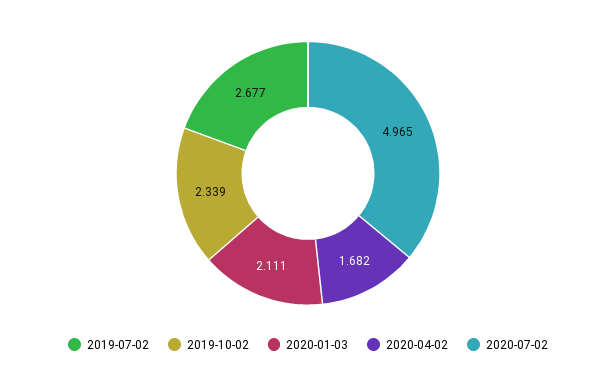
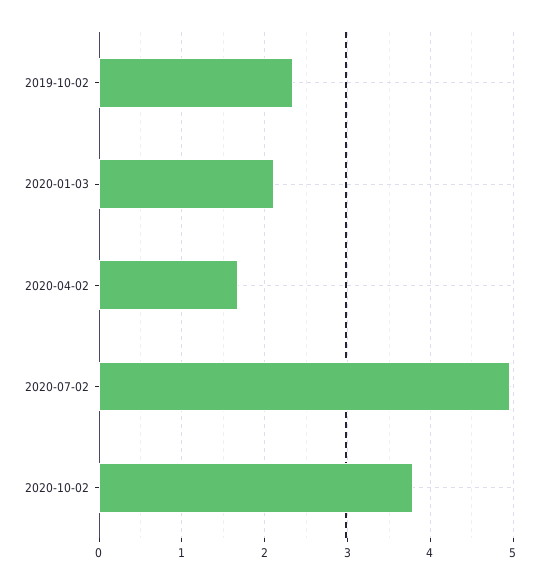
2019-07-02: 2.677 -> none
2020-10-02: none -> 3.8

